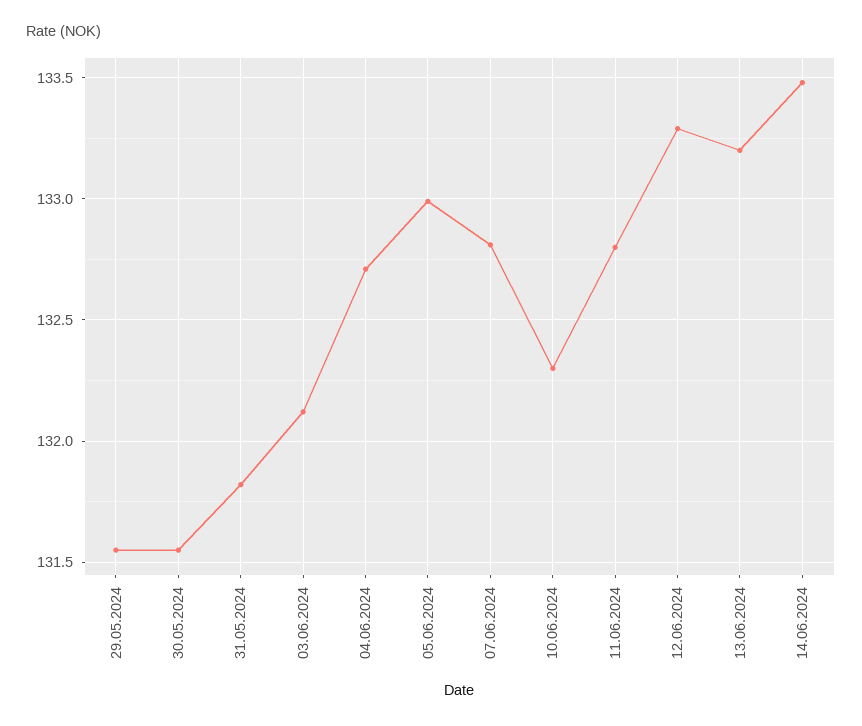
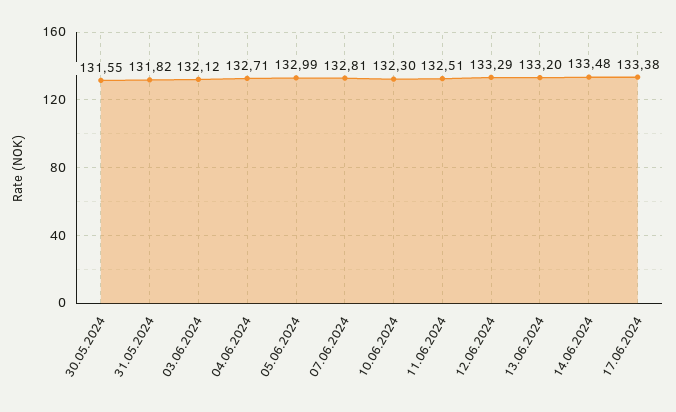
29.05.2024: 131.55 -> none
11.06.2024: 132.8 -> 132.51
17.06.2024: none -> 133.38

